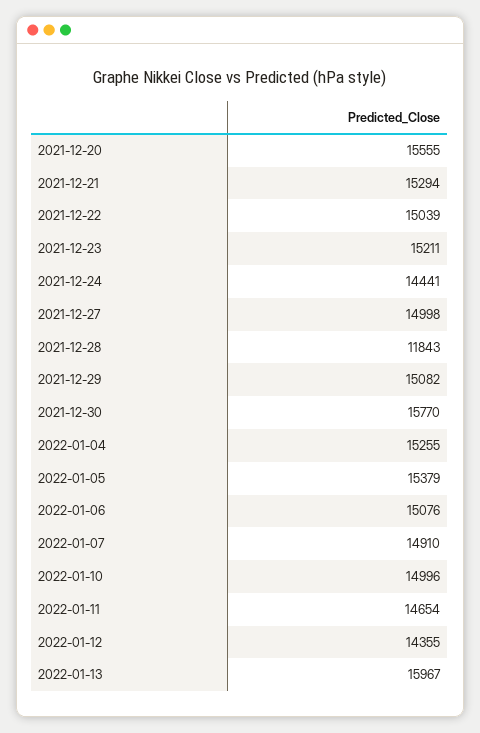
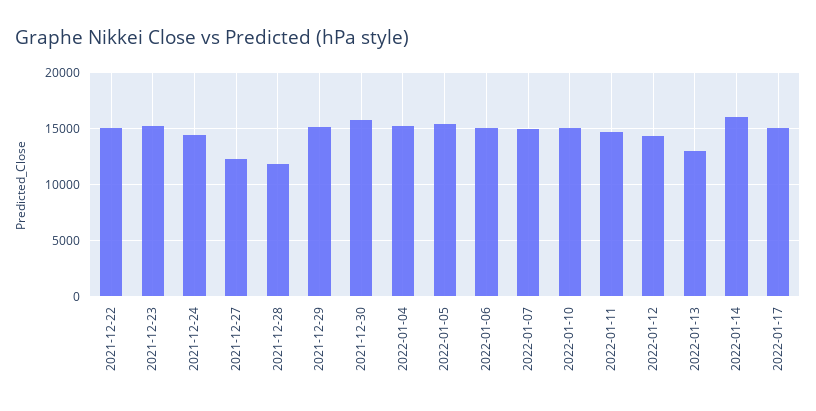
2021-12-20: 15555 -> none
2021-12-21: 15294 -> none
2021-12-27: 14998 -> 12000
2022-01-13: 15967 -> 13000
2022-01-14: none -> 16000
2022-01-17: none -> 15000

